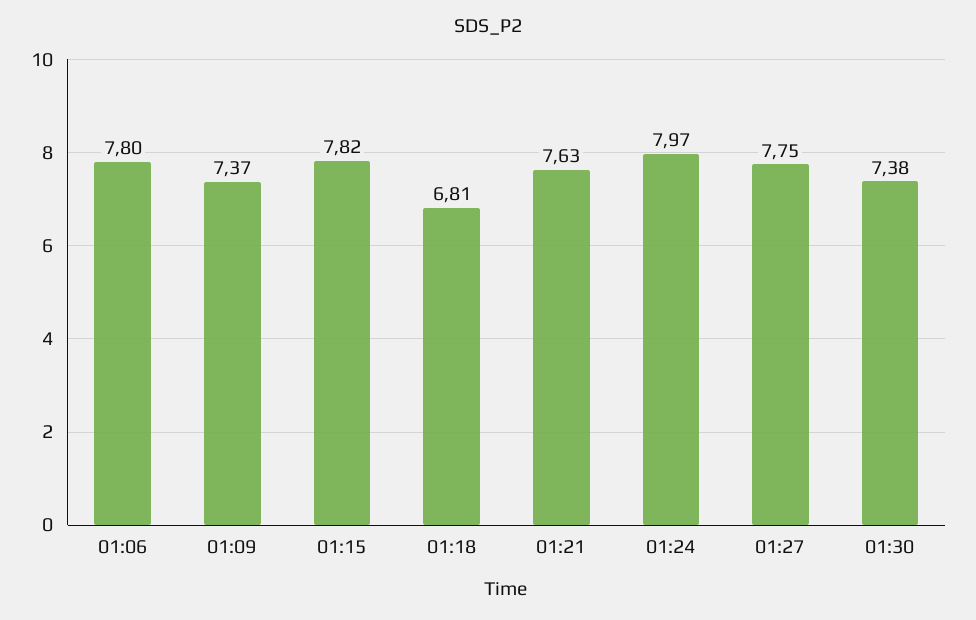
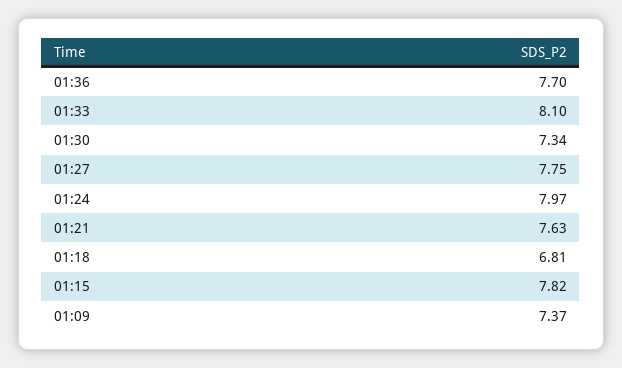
01:06: 7.8 -> none
01:30: 7.38 -> 7.34
01:36: none -> 7.7
01:33: none -> 8.1

